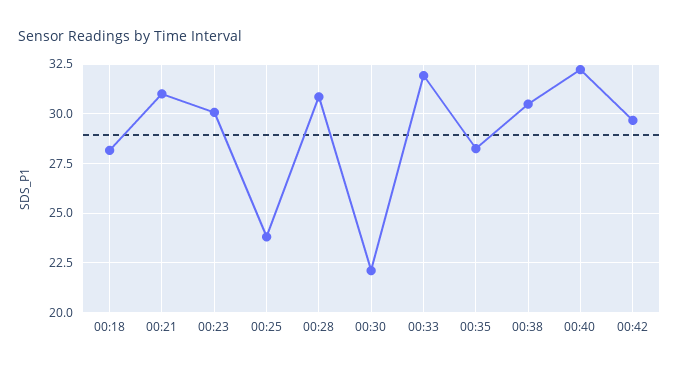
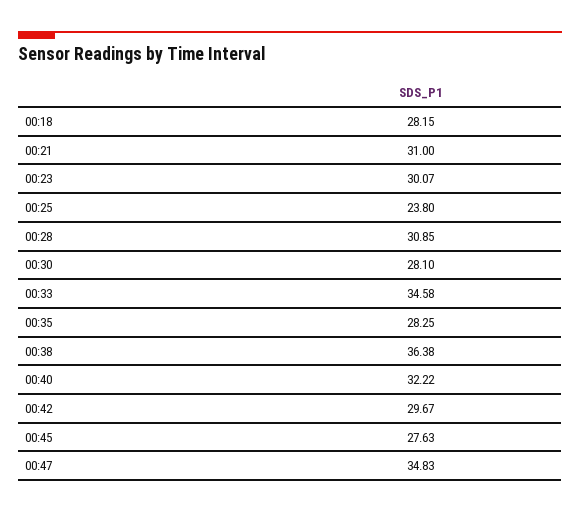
00:30: 22 -> 28.1
00:33: 32 -> 34.58
00:38: 30.5 -> 36.38
00:45: none -> 27.63
00:47: none -> 34.83

